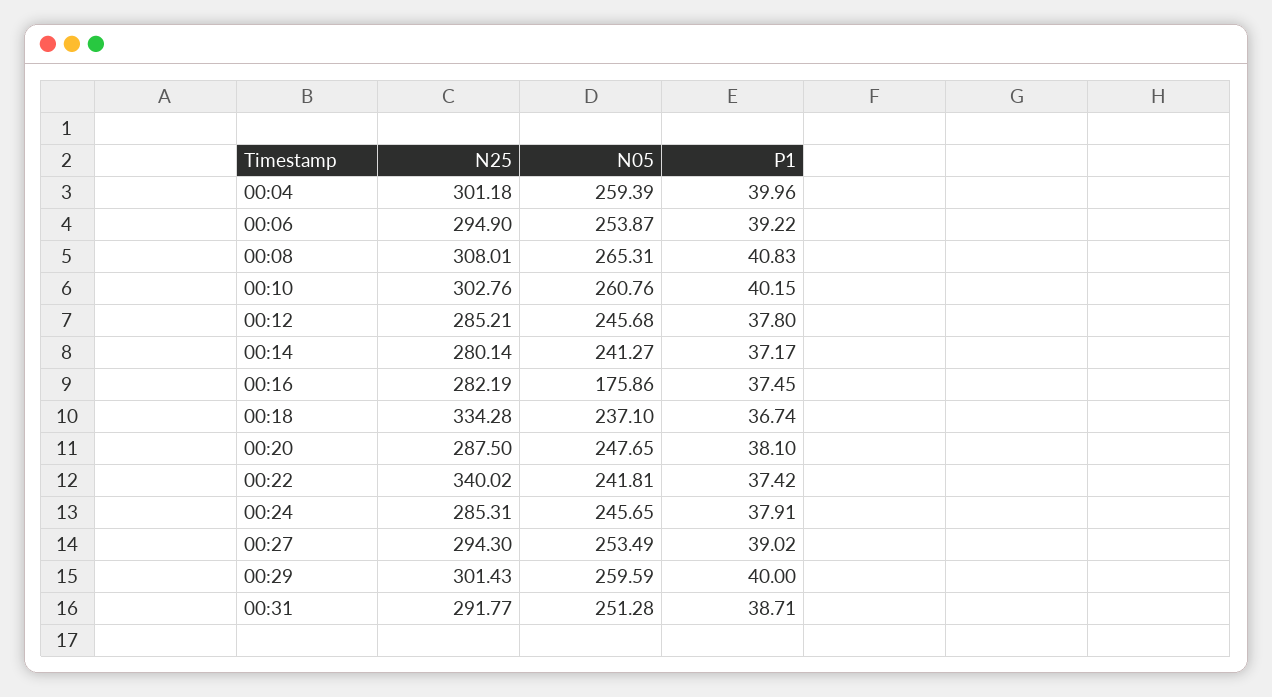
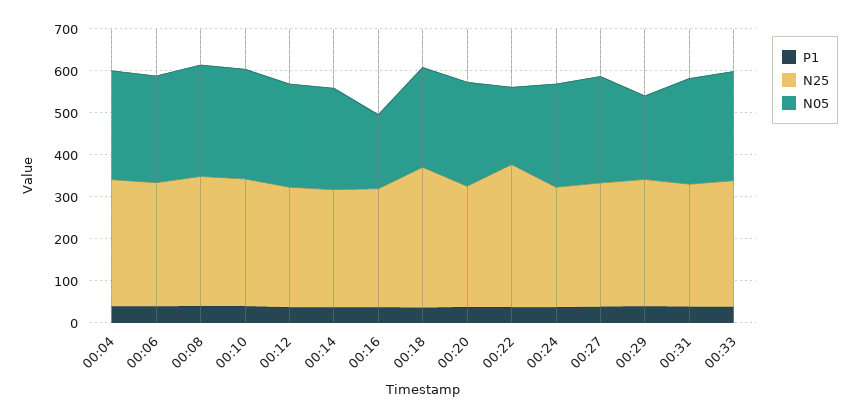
N05, 00:22: 241.81 -> 180
N05, 00:29: 259.59 -> 200
P1, 00:33: none -> 40
N25, 00:33: none -> 300
N05, 00:33: none -> 260

